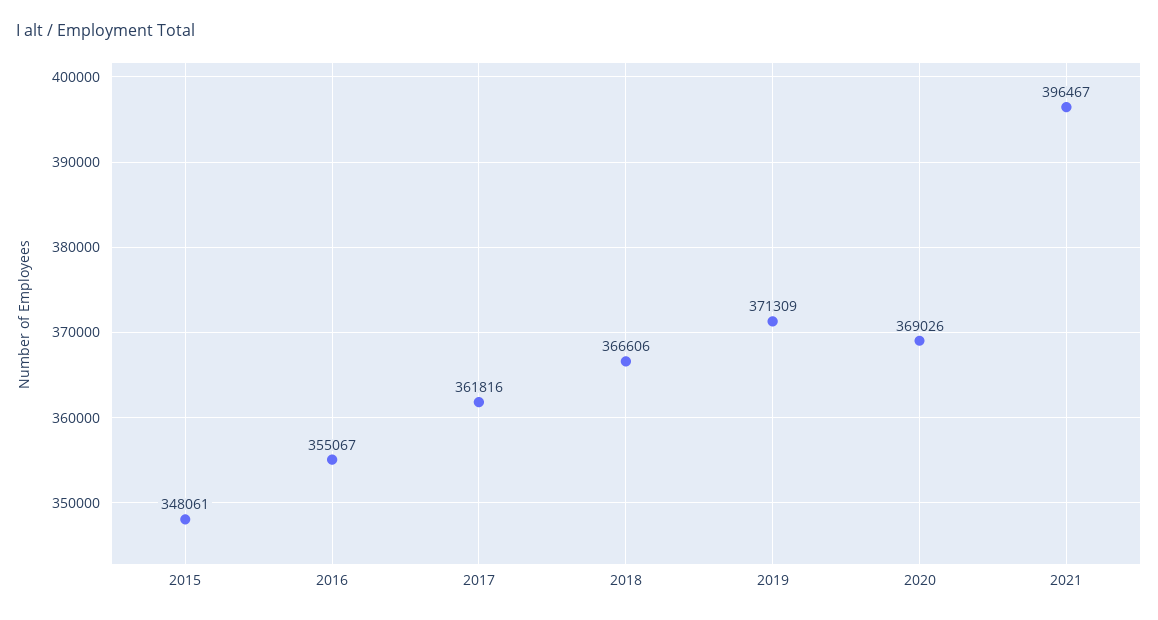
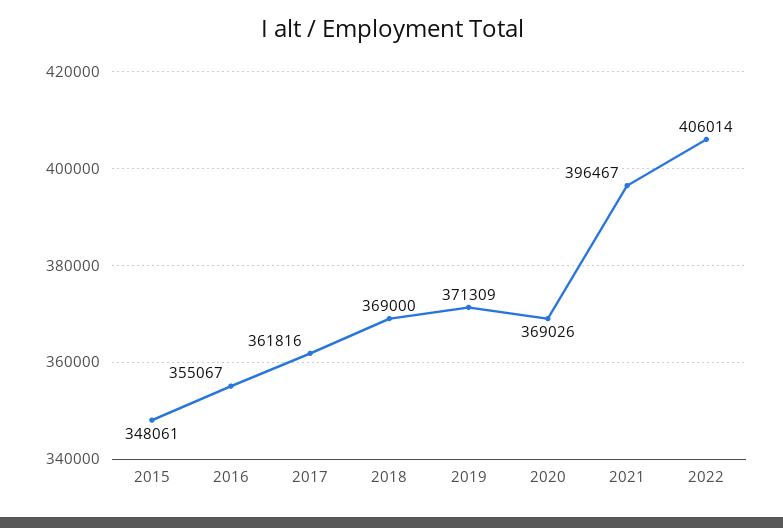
2018: 366606 -> 369000
2022: none -> 406014

